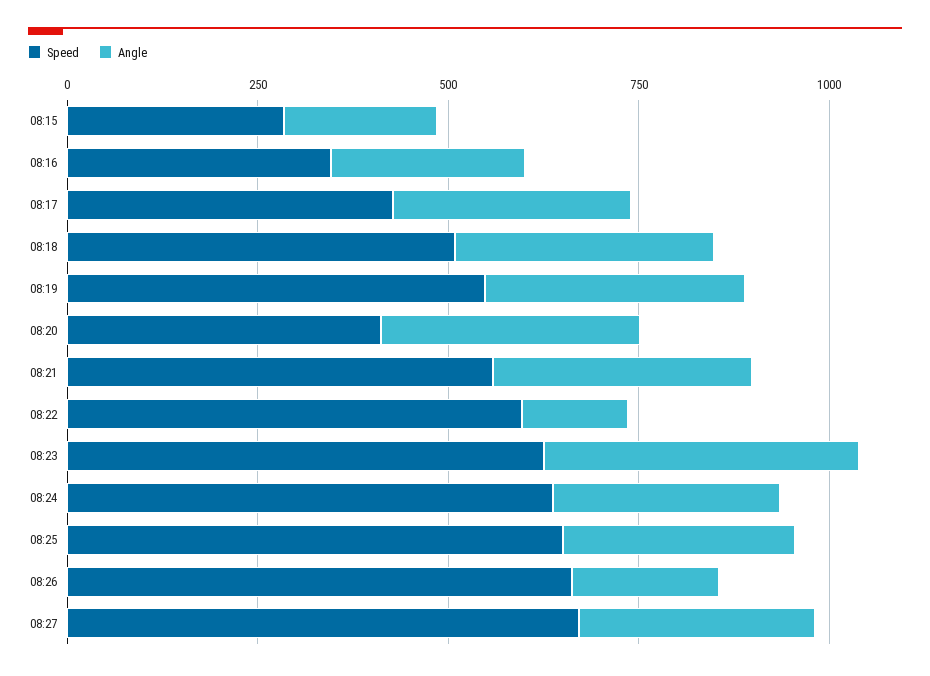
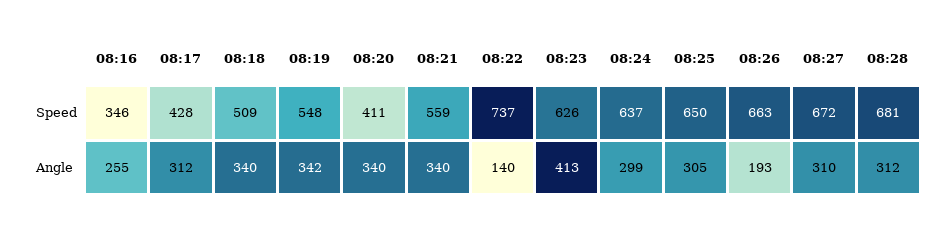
Speed, 08:15: 300 -> none
Angle, 08:15: 200 -> none
Speed, 08:22: 600 -> 737
Speed, 08:28: none -> 681
Angle, 08:28: none -> 312

